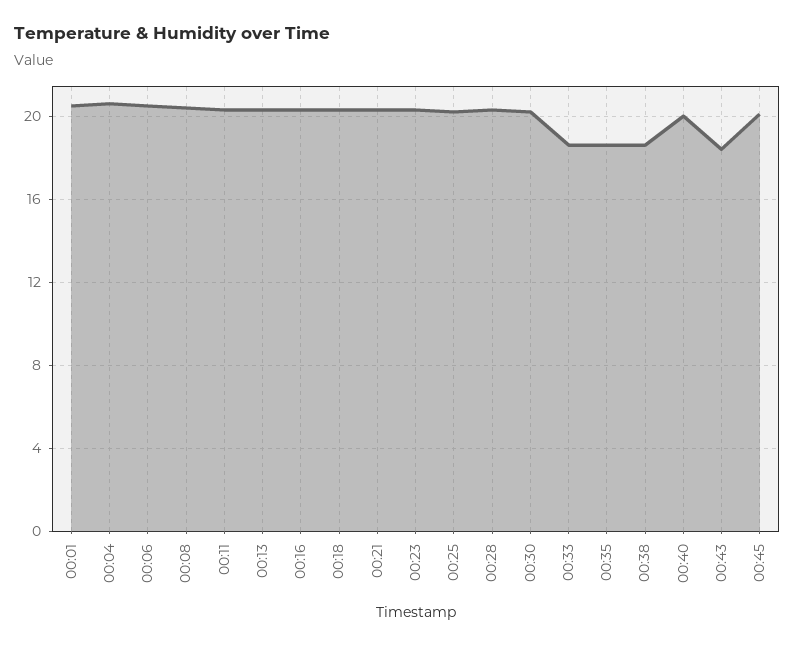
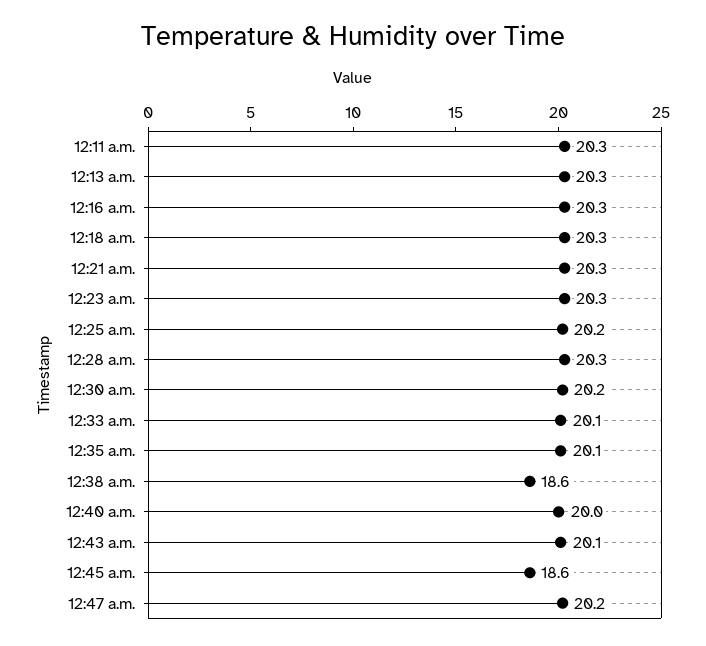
00:01: 20.5 -> none
00:04: 20.5 -> none
00:06: 20.5 -> none
00:08: 20.5 -> none
00:33: 18.5 -> 20.1
00:35: 18.5 -> 20.1
00:43: 18.5 -> 20.1
00:45: 20 -> 18.6
12:47 a.m.: none -> 20.2

